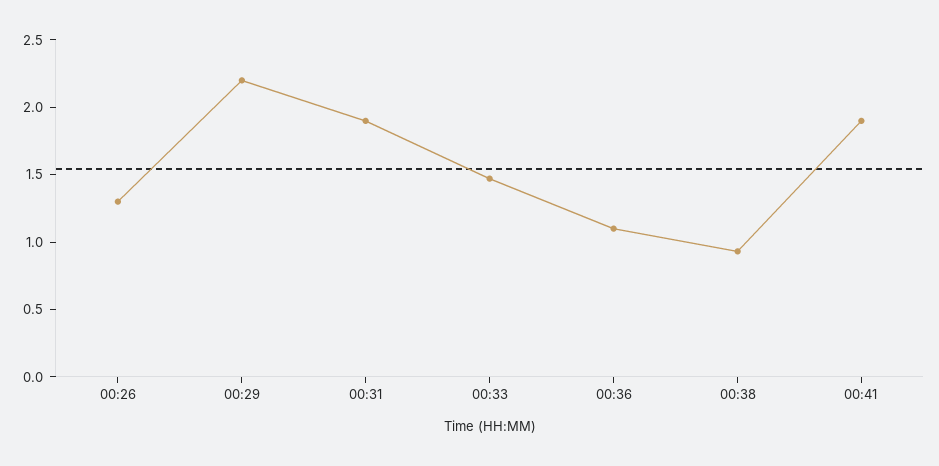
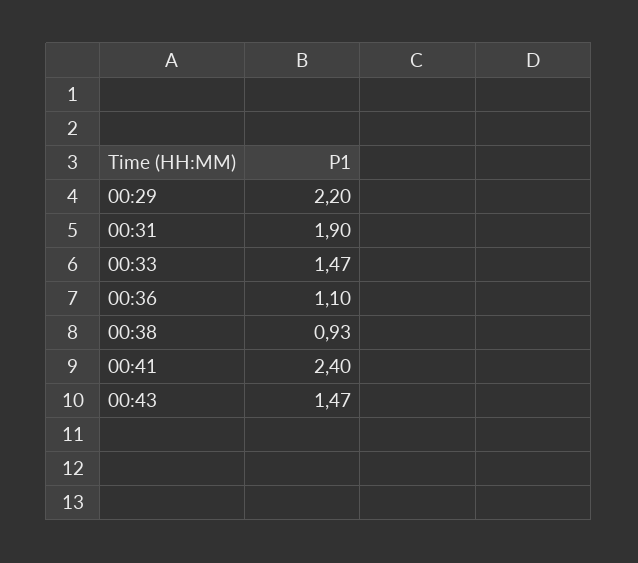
00:26: 1.3 -> none
00:41: 1.9 -> 2.4
00:43: none -> 1.47

